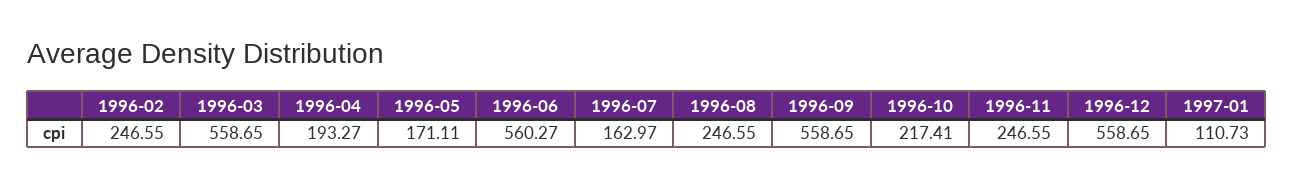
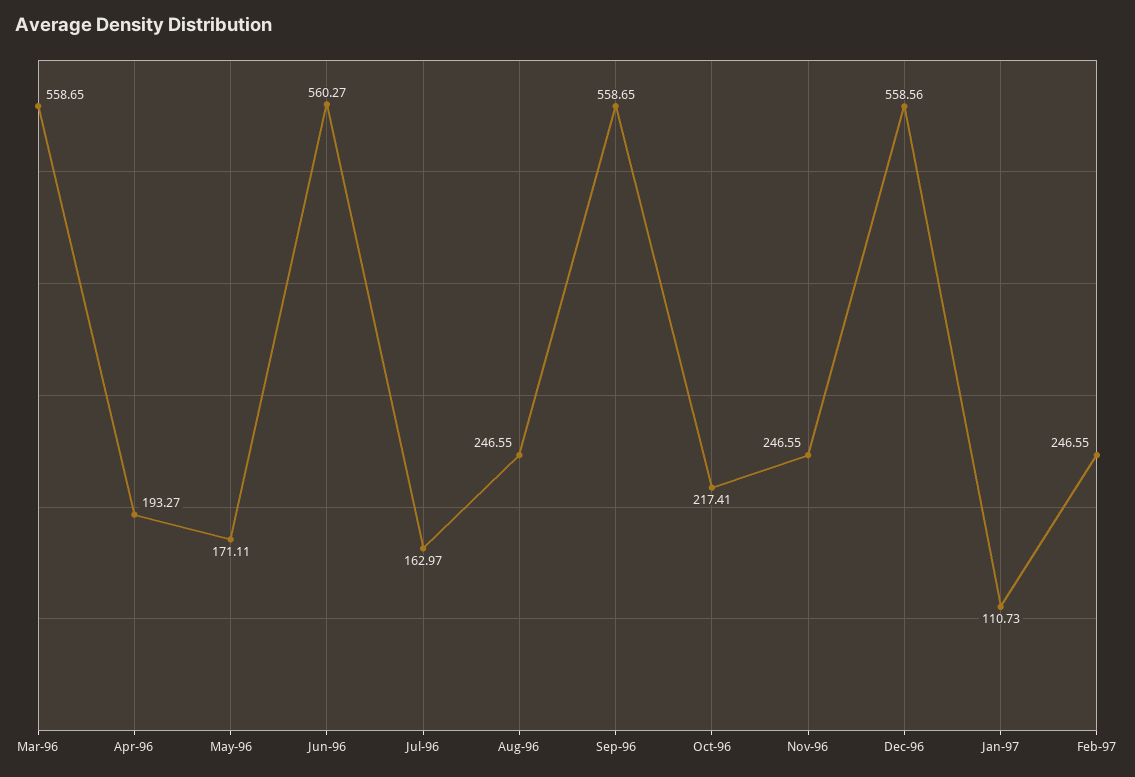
1996-02: 246.55 -> none
1996-12: 558.65 -> 558.56
Feb-97: none -> 246.55

